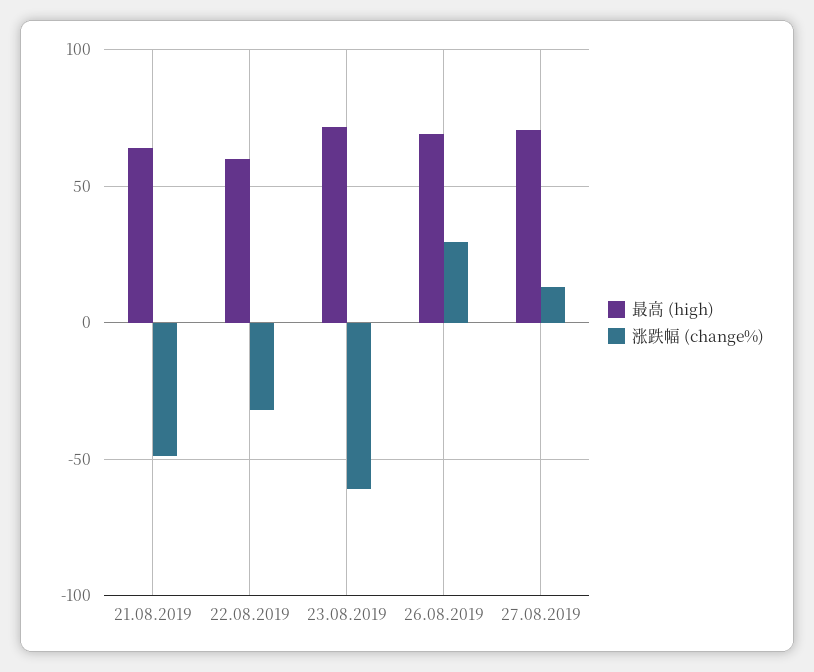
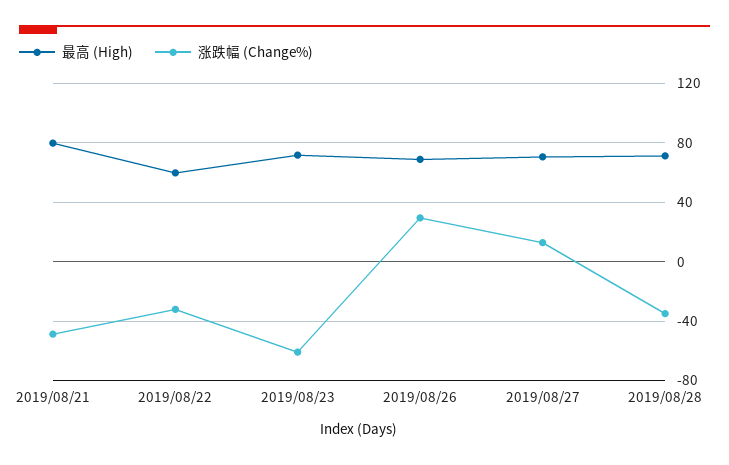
最高 (high), 21.08.2019: 65 -> 80
最高 (high), 2019/08/28: none -> 70
涨跌幅 (change%), 2019/08/28: none -> -35

